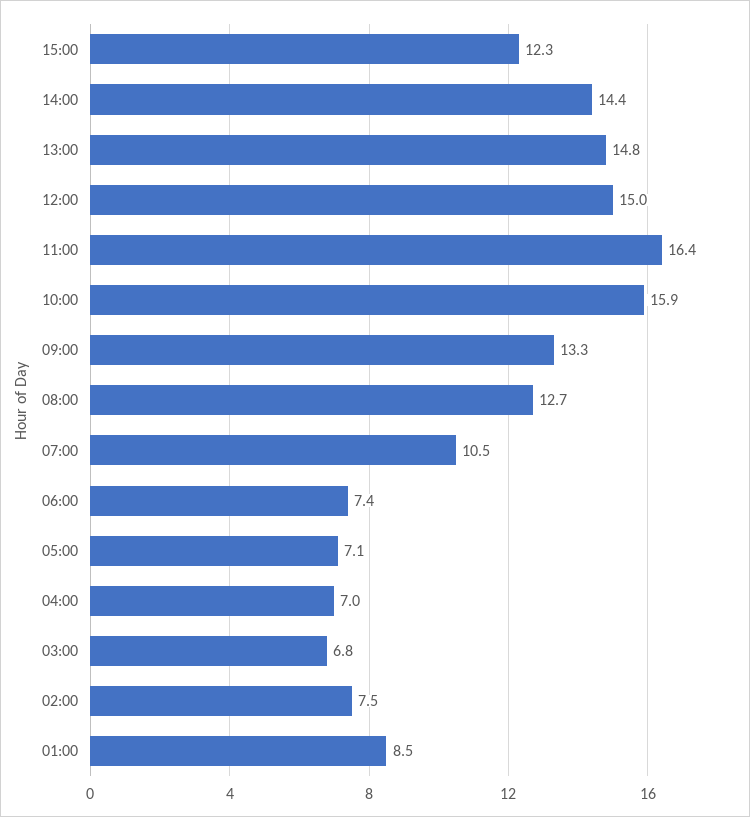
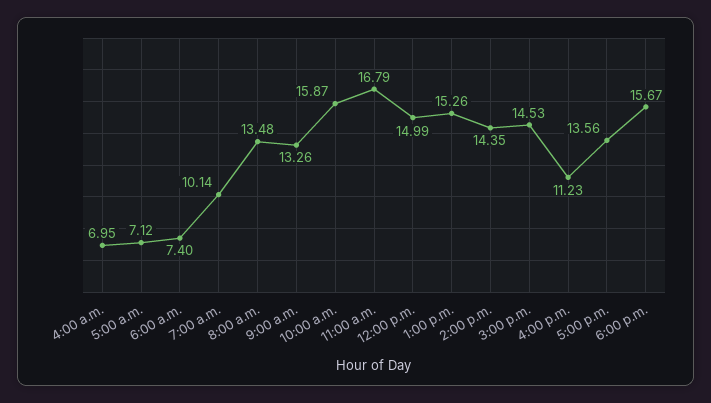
15:00: 12.3 -> 14.53
13:00: 14.8 -> 15.26
11:00: 16.4 -> 16.79
08:00: 12.7 -> 13.48
07:00: 10.5 -> 10.14
03:00: 6.8 -> none
02:00: 7.5 -> none
01:00: 8.5 -> none
4:00 p.m.: none -> 11.23
5:00 p.m.: none -> 13.56
6:00 p.m.: none -> 15.67

